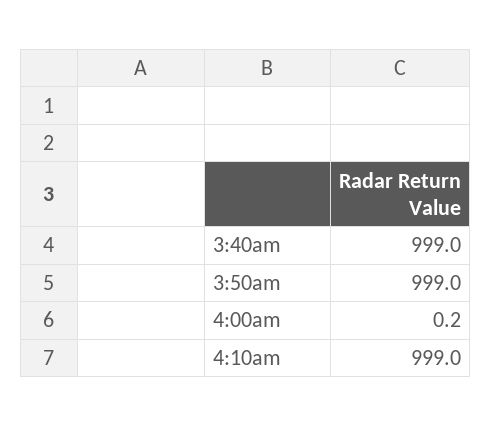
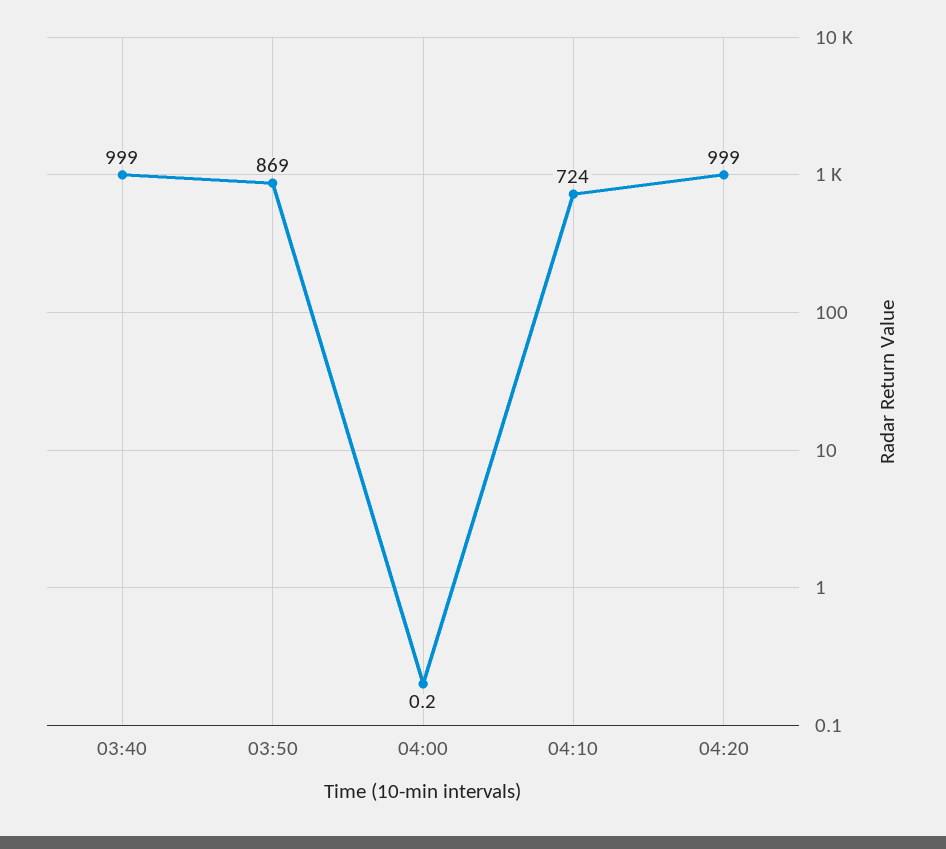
3:50am: 999 -> 869
4:10am: 999 -> 724
04:20: none -> 999

